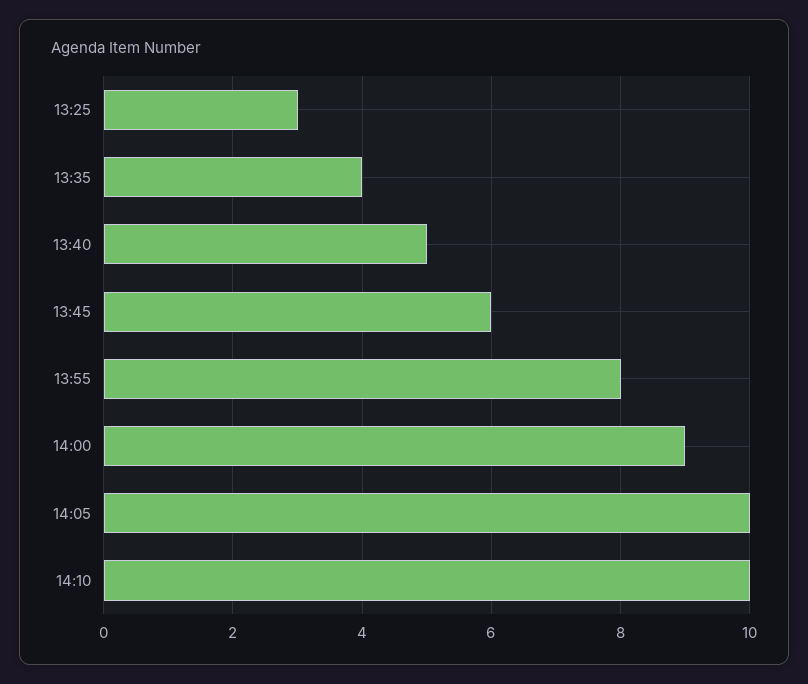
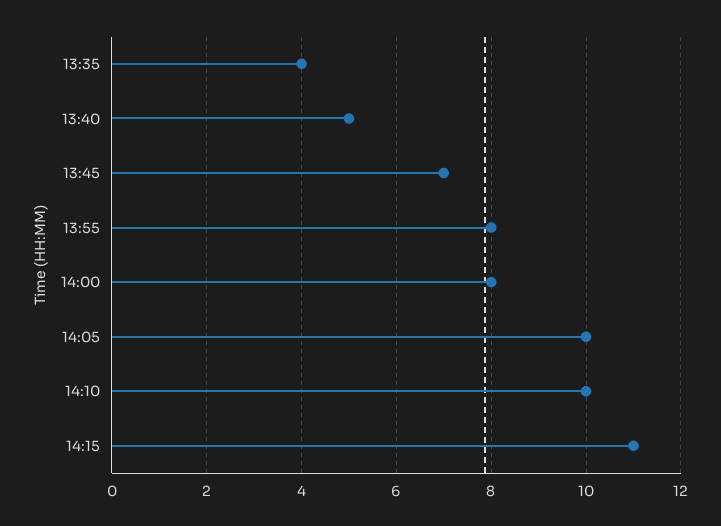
13:25: 3 -> none
13:45: 6 -> 7
14:00: 9 -> 8
14:15: none -> 11

